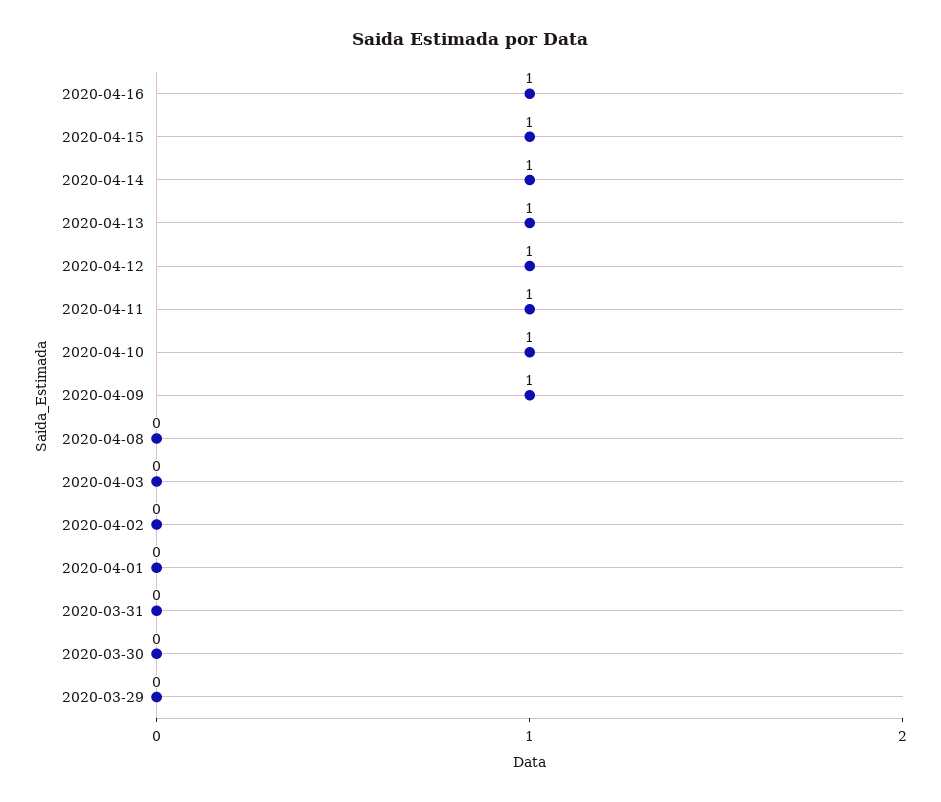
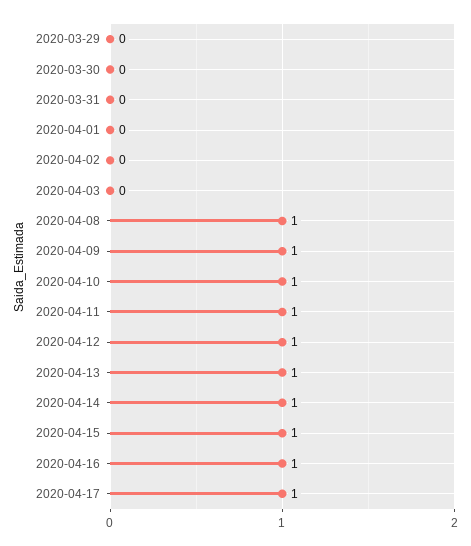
2020-04-08: 0 -> 1
2020-04-17: none -> 1

